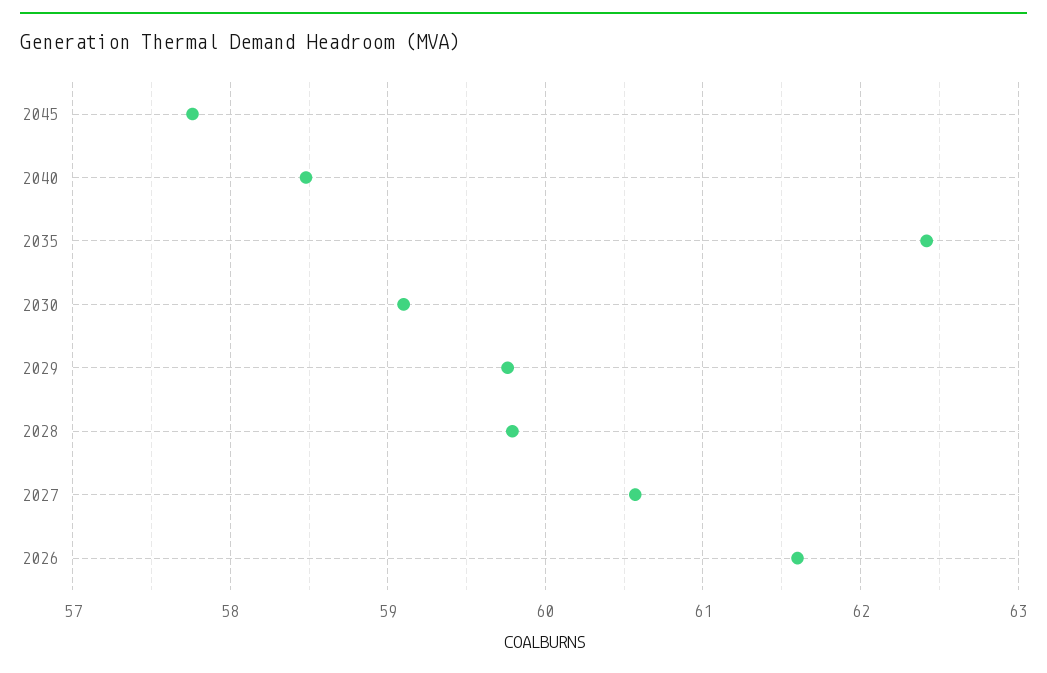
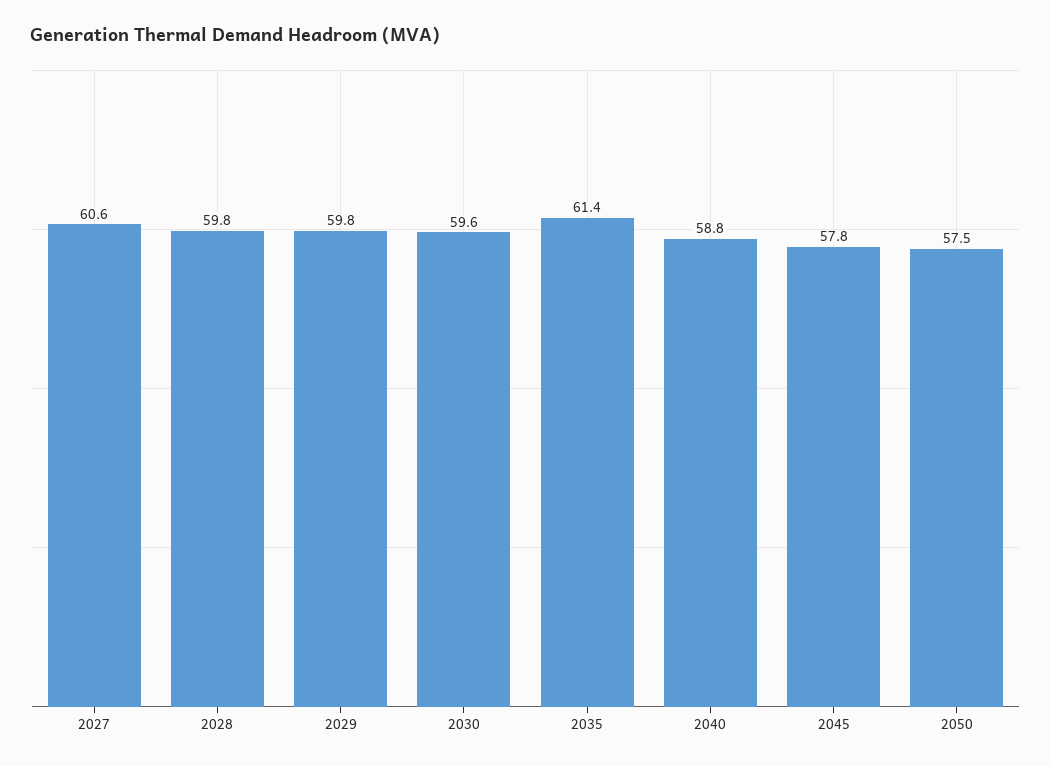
2040: 58.5 -> 58.8
2035: 62.4 -> 61.4
2030: 59.1 -> 59.6
2026: 61.6 -> none
2050: none -> 57.5

